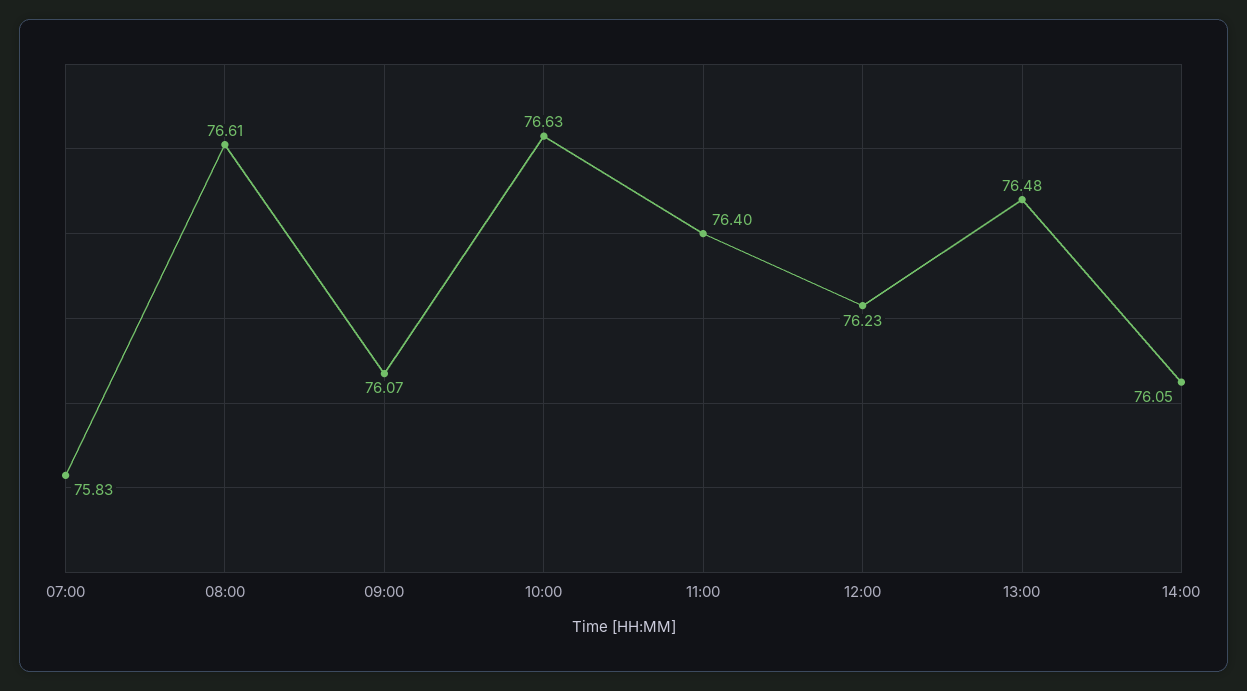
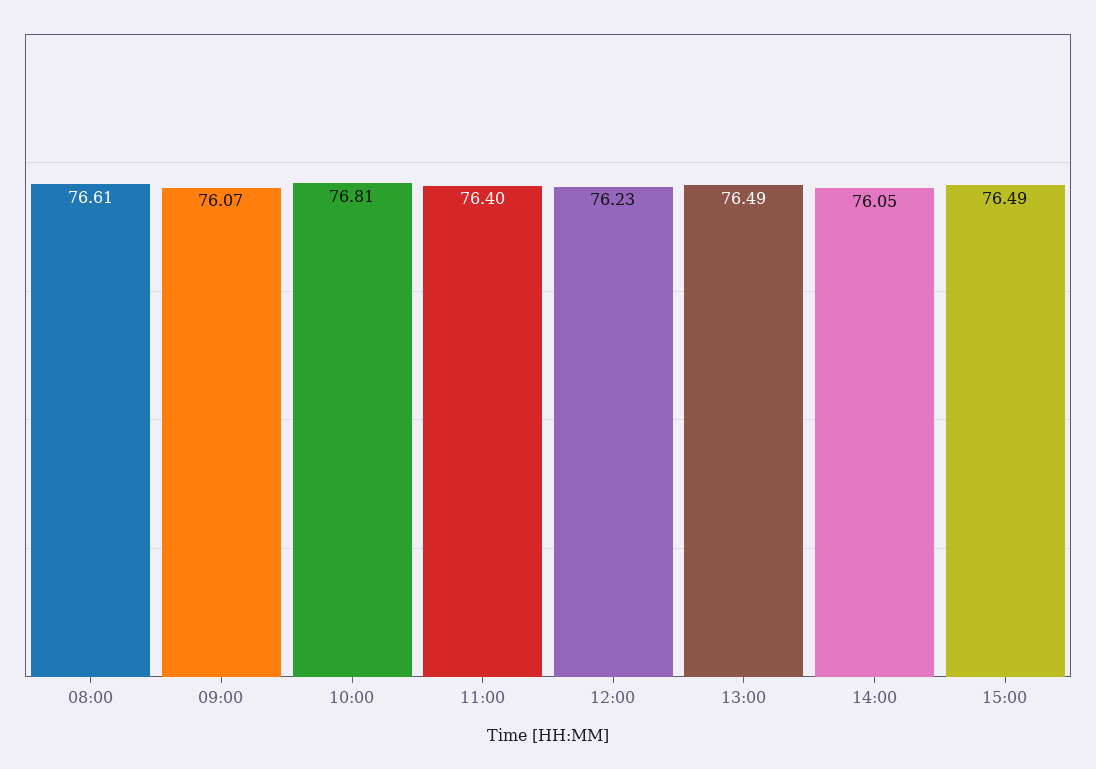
07:00: 75.83 -> none
10:00: 76.63 -> 76.81
13:00: 76.48 -> 76.49
15:00: none -> 76.49

